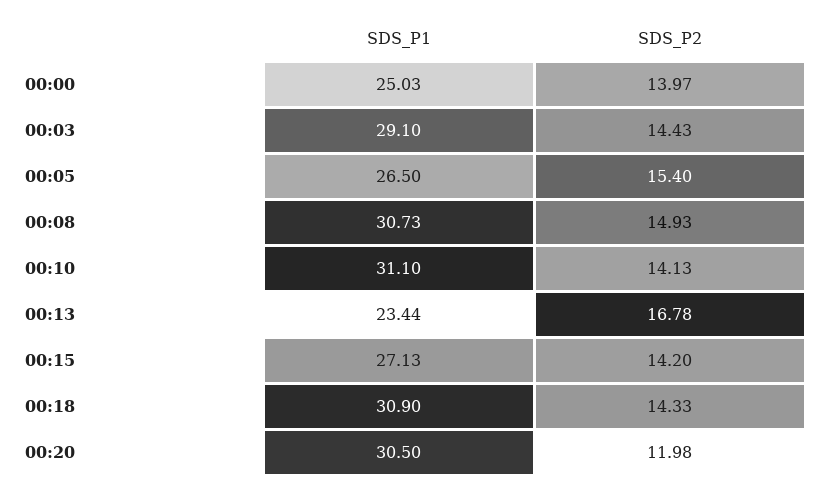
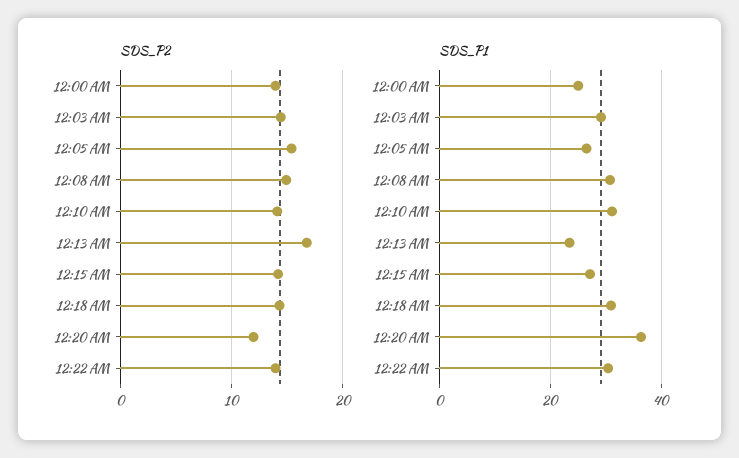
SDS_P1, 00:20: 30.5 -> 36
SDS_P2, 12:22 AM: none -> 14
SDS_P1, 12:22 AM: none -> 30

